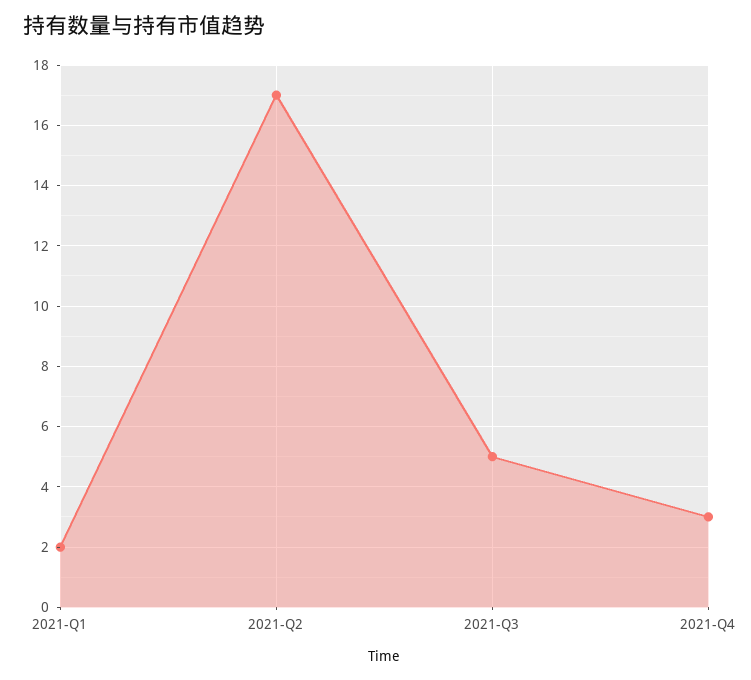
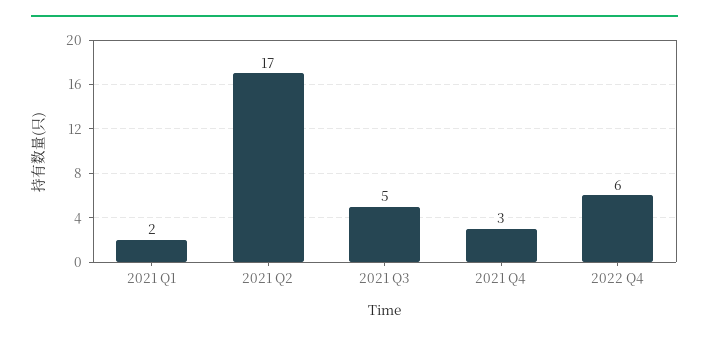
2022 Q4: none -> 6

